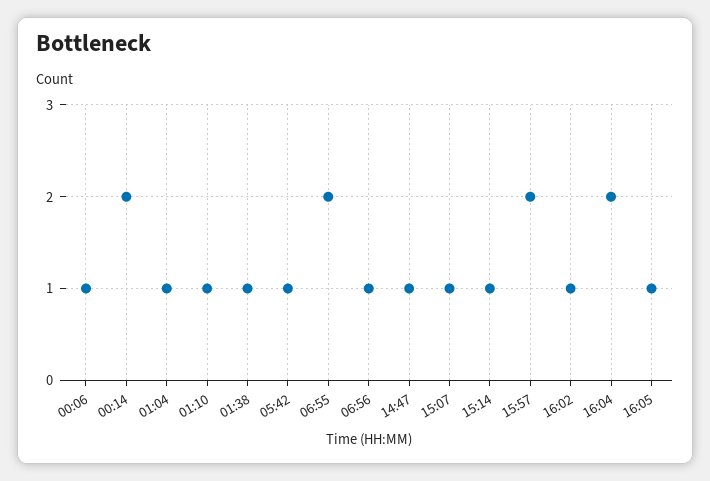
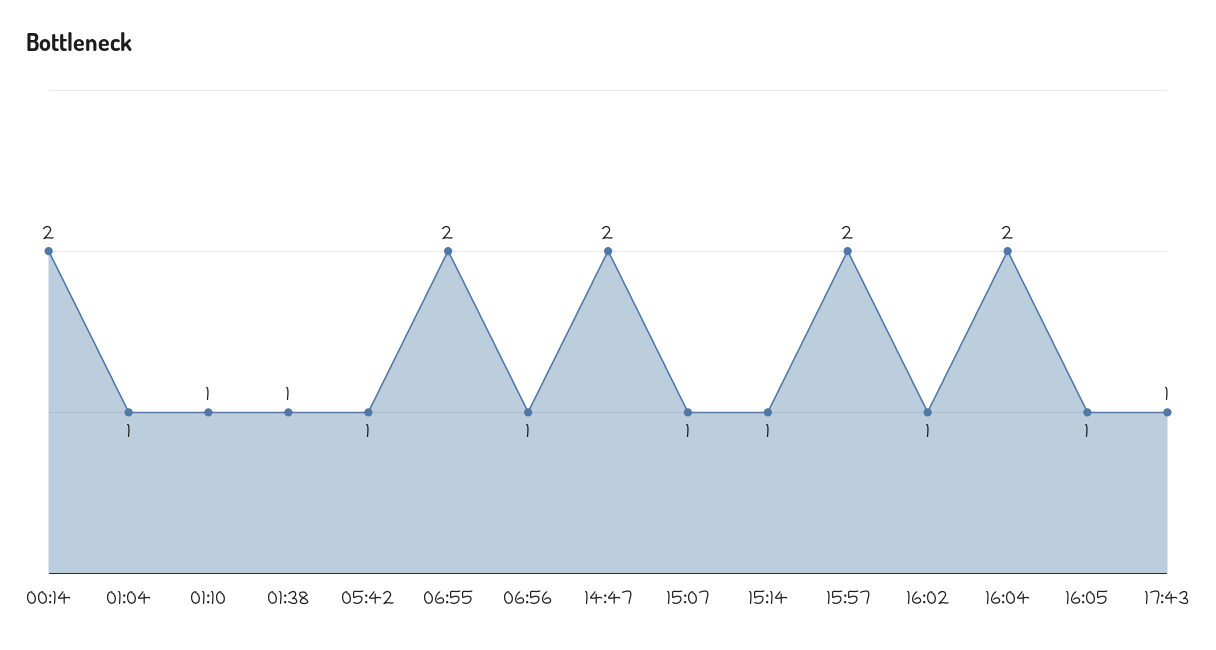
00:06: 1 -> none
14:47: 1 -> 2
17:43: none -> 1

